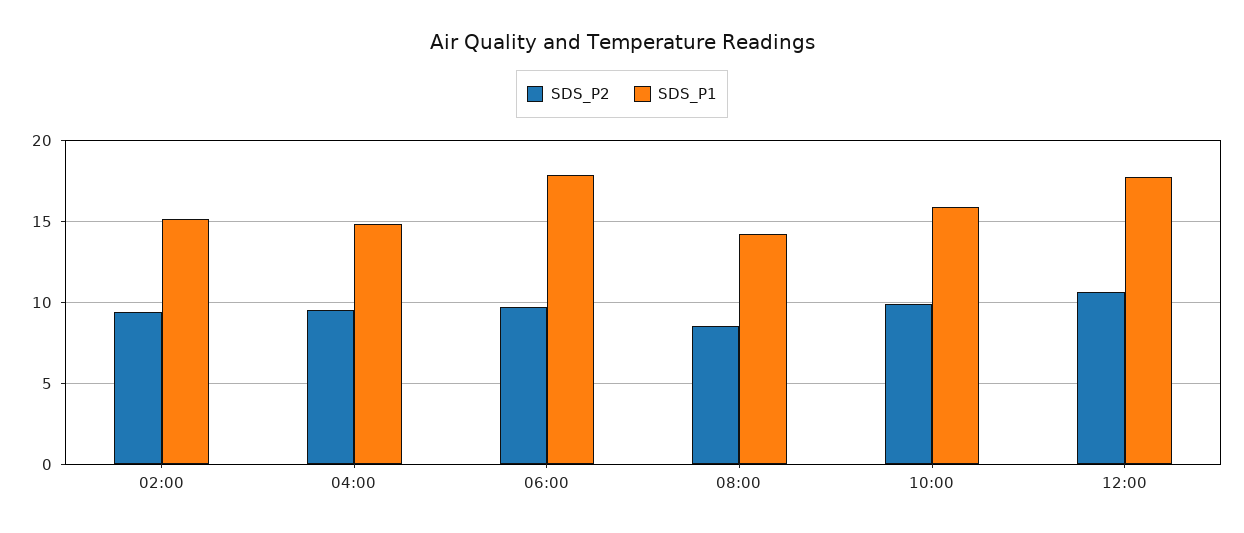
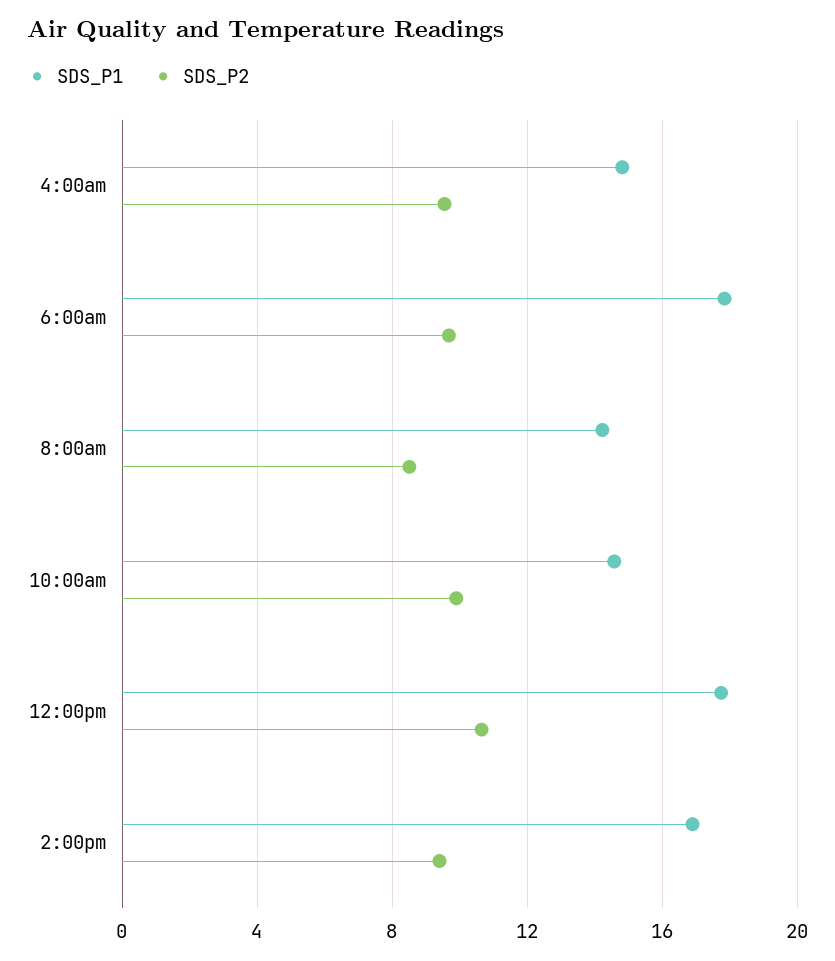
SDS_P2, 02:00: 9.5 -> none
SDS_P1, 02:00: 15 -> none
SDS_P1, 10:00: 16 -> 14.5
SDS_P1, 2:00pm: none -> 17
SDS_P2, 2:00pm: none -> 9.5

